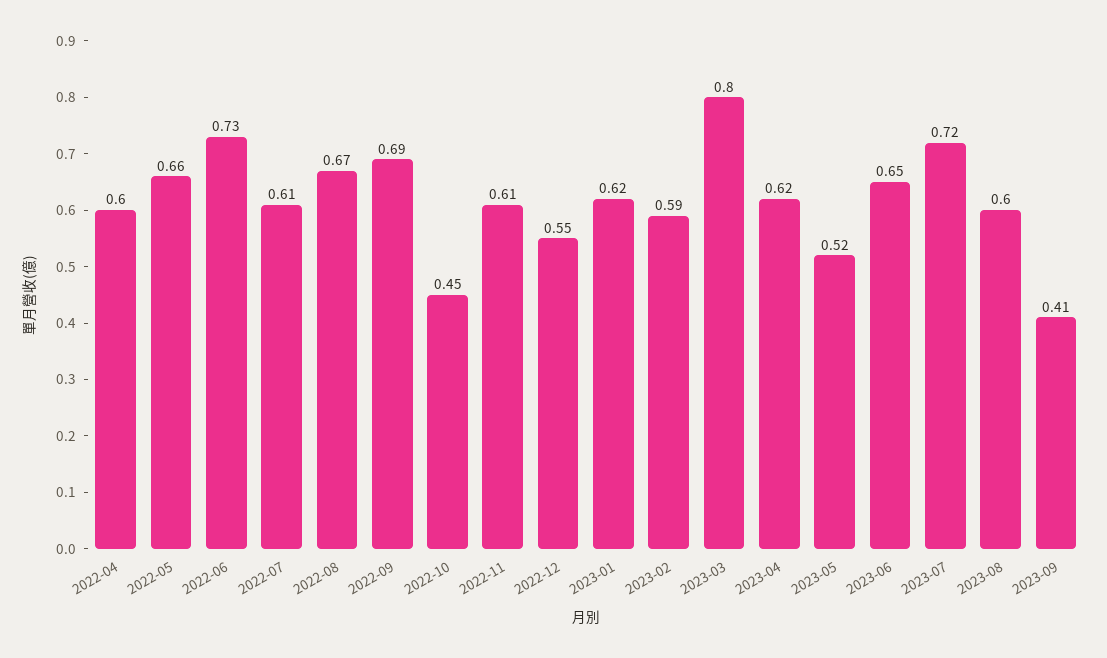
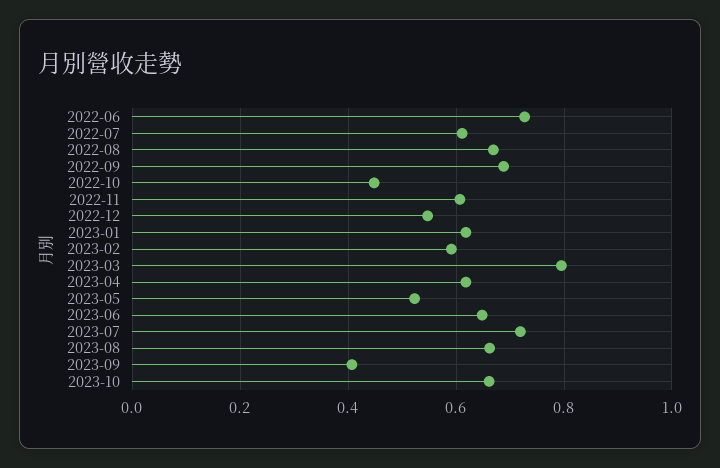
2022-04: 0.6 -> none
2022-05: 0.66 -> none
2023-08: 0.6 -> 0.66
2023-10: none -> 0.66

